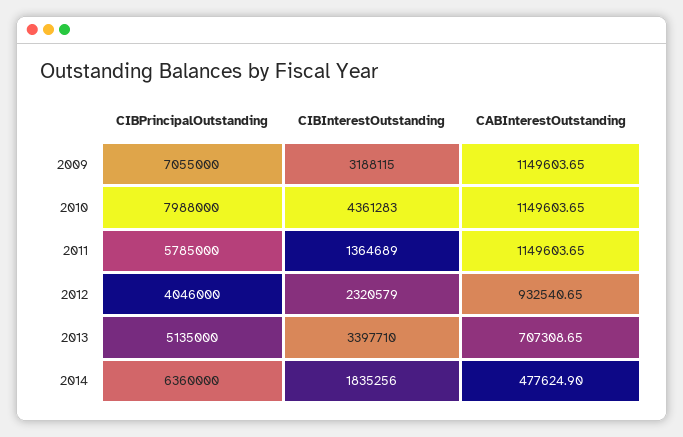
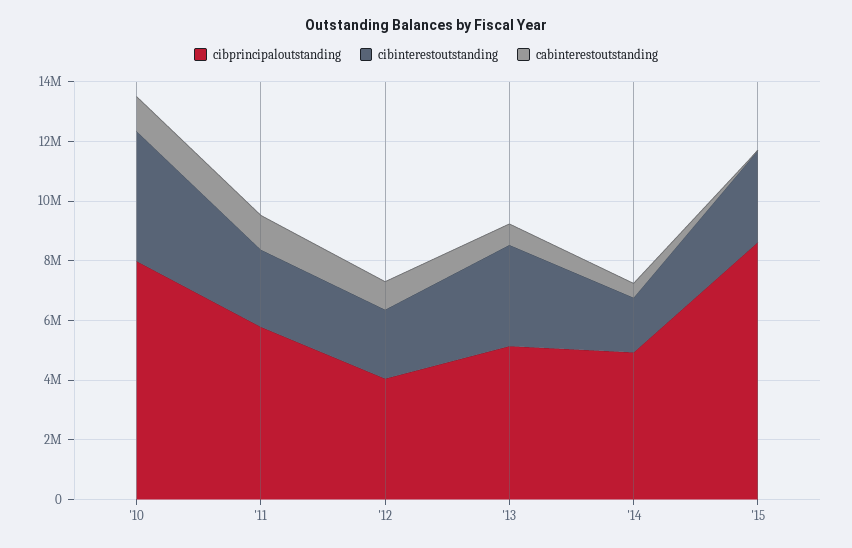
CIBPrincipalOutstanding, 2009: 7055000 -> none
CIBInterestOutstanding, 2009: 3188115 -> none
CABInterestOutstanding, 2009: 1149603.65 -> none
CIBInterestOutstanding, 2011: 1364689 -> 2500000
CIBPrincipalOutstanding, 2014: 6360000 -> 5000000
CIBPrincipalOutstanding, '15: none -> 8500000
CIBInterestOutstanding, '15: none -> 3000000
CABInterestOutstanding, '15: none -> 0

